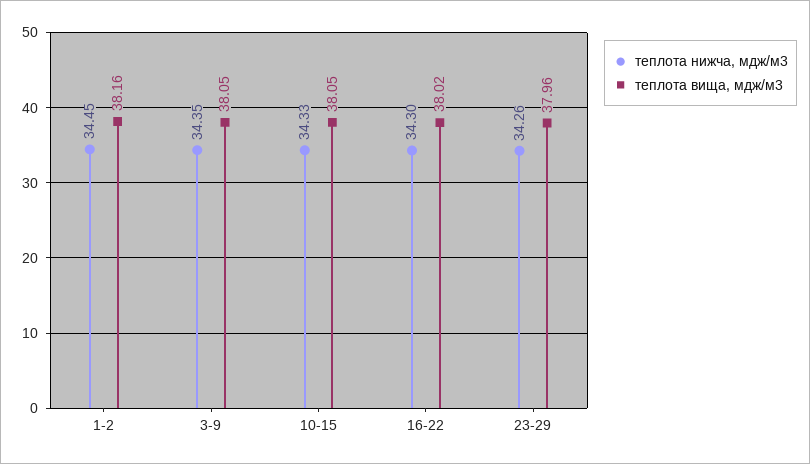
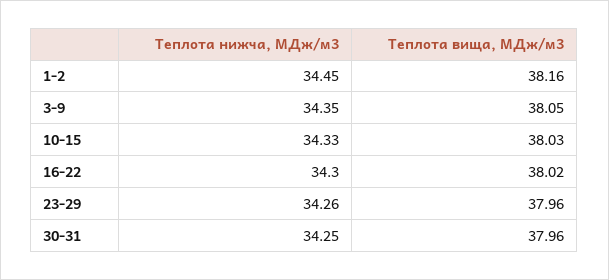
теплота вища, мдж/м3, 10-15: 38.05 -> 38.03
теплота нижча, мдж/м3, 30-31: none -> 34.25
теплота вища, мдж/м3, 30-31: none -> 37.96

